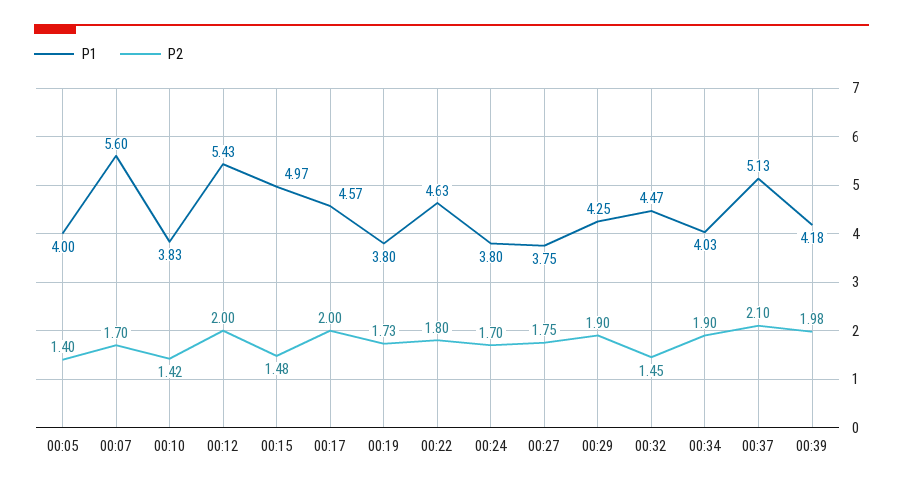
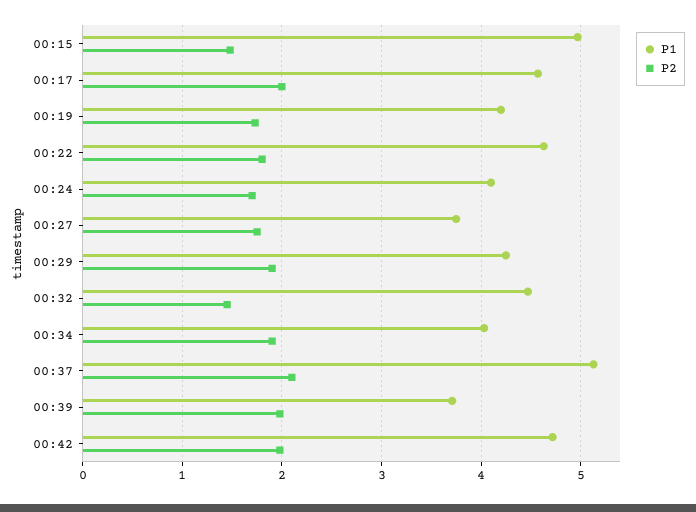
P1, 00:05: 4 -> none
P2, 00:05: 1.4 -> none
P1, 00:07: 5.6 -> none
P2, 00:07: 1.7 -> none
P1, 00:10: 3.83 -> none
P2, 00:10: 1.42 -> none
P1, 00:12: 5.43 -> none
P2, 00:12: 2 -> none
P1, 00:19: 3.8 -> 4.2
P1, 00:24: 3.8 -> 4.1
P1, 00:39: 4.18 -> 3.7
P1, 00:42: none -> 4.7
P2, 00:42: none -> 2

